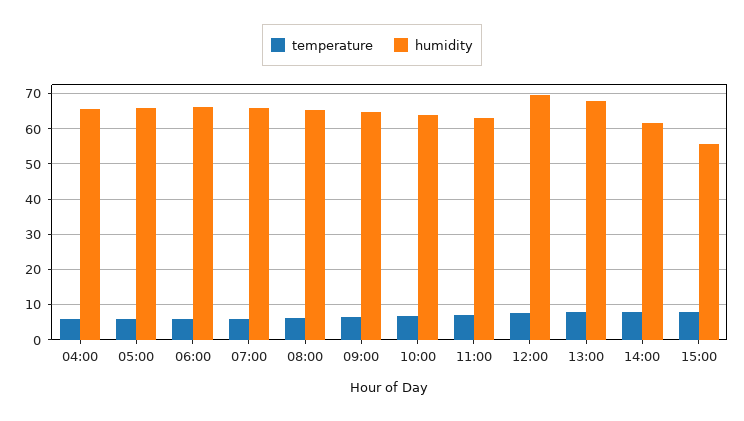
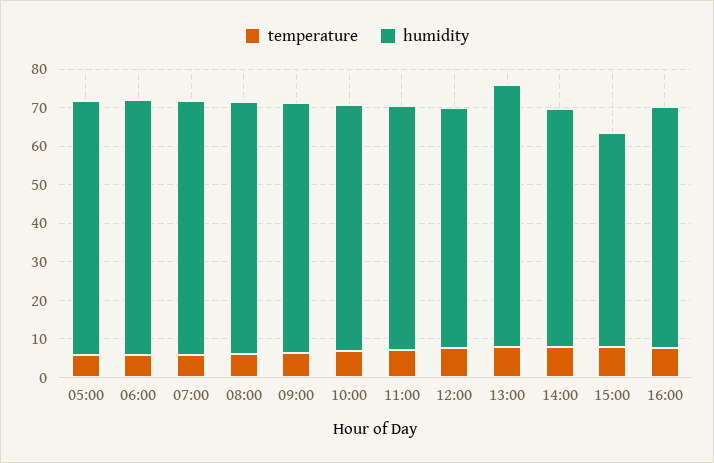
temperature, 04:00: 6 -> none
humidity, 04:00: 66 -> none
humidity, 12:00: 70 -> 62.5
temperature, 16:00: none -> 7.5
humidity, 16:00: none -> 62.5

